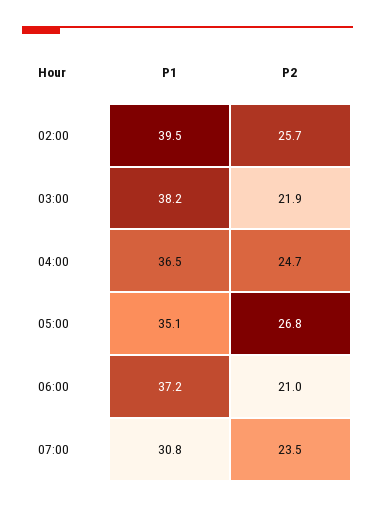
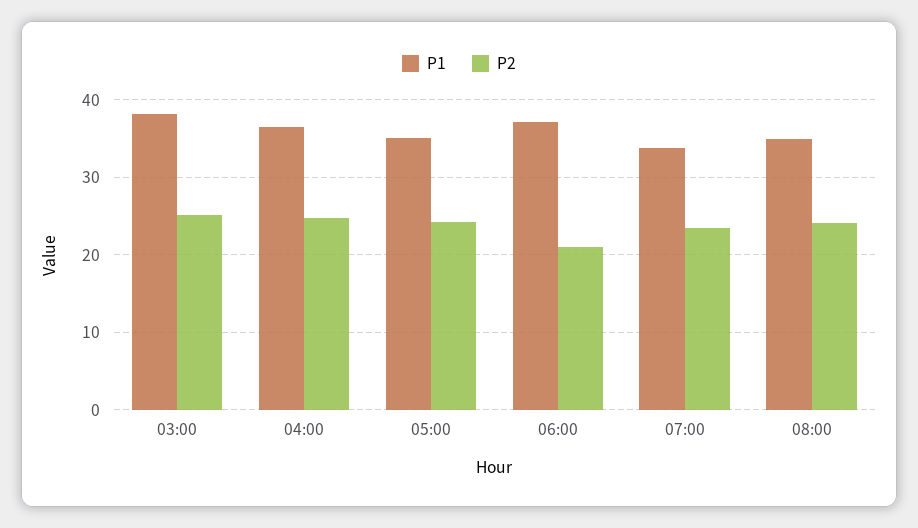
P1, 02:00: 39.5 -> none
P2, 02:00: 25.7 -> none
P2, 03:00: 21.9 -> 25
P2, 05:00: 26.8 -> 24
P1, 07:00: 30.8 -> 34
P1, 08:00: none -> 35
P2, 08:00: none -> 24

